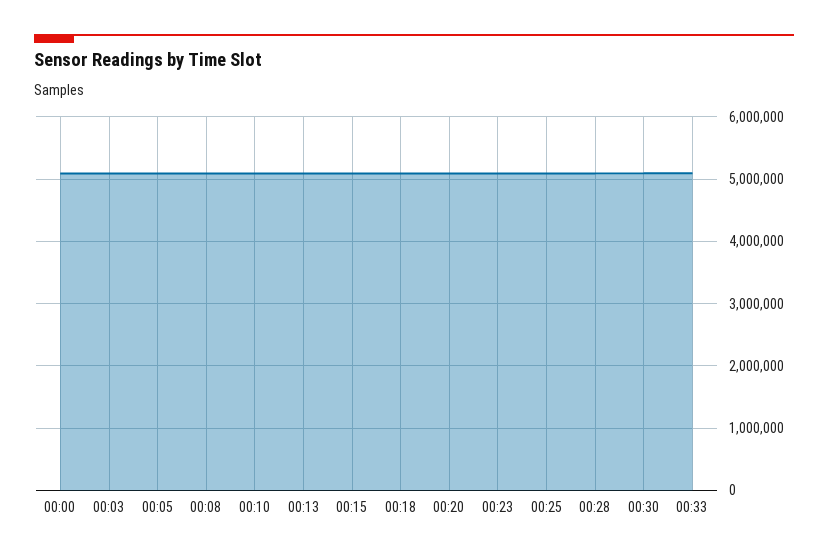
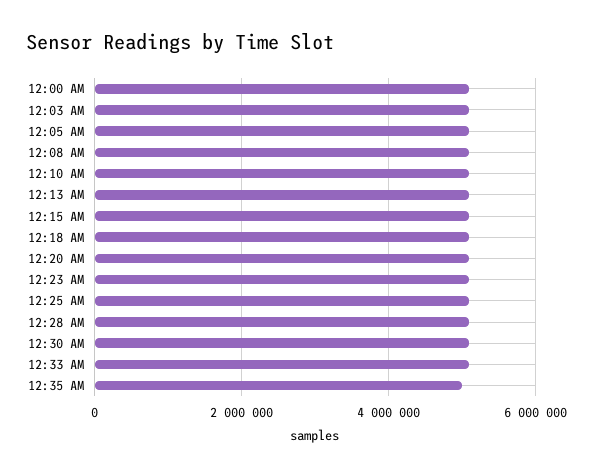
12:35 AM: none -> 5000000

